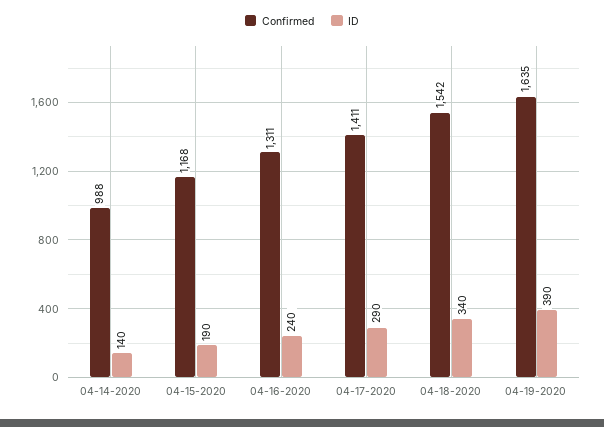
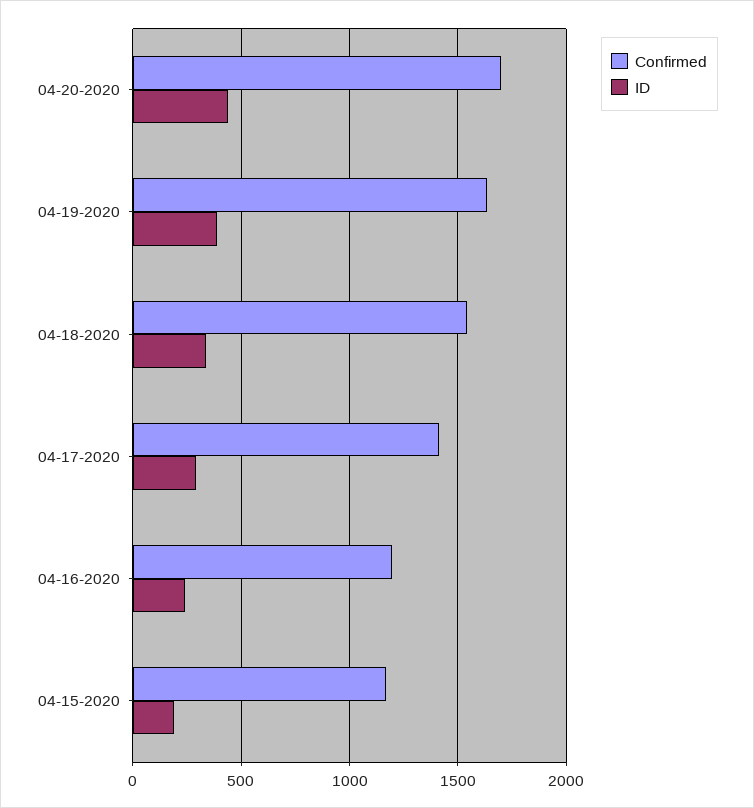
Confirmed, 04-14-2020: 988 -> none
ID, 04-14-2020: 140 -> none
Confirmed, 04-16-2020: 1311 -> 1200
Confirmed, 04-20-2020: none -> 1700
ID, 04-20-2020: none -> 450

